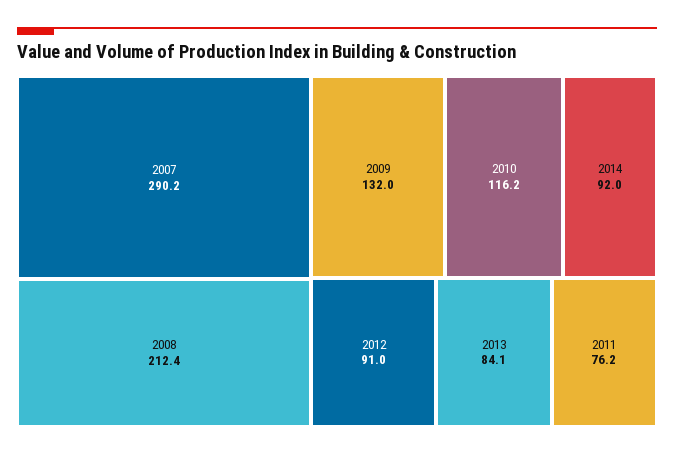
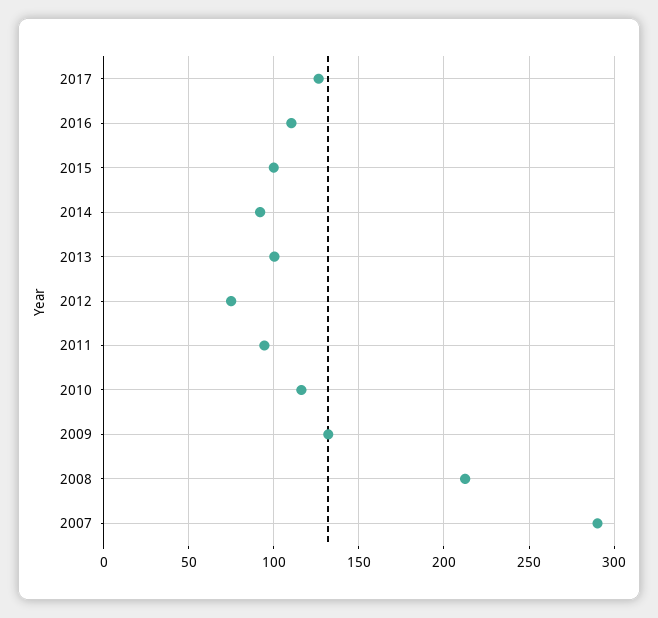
2012: 91 -> 75
2013: 84.1 -> 100
2011: 76.2 -> 95
2017: none -> 125
2016: none -> 110
2015: none -> 100

